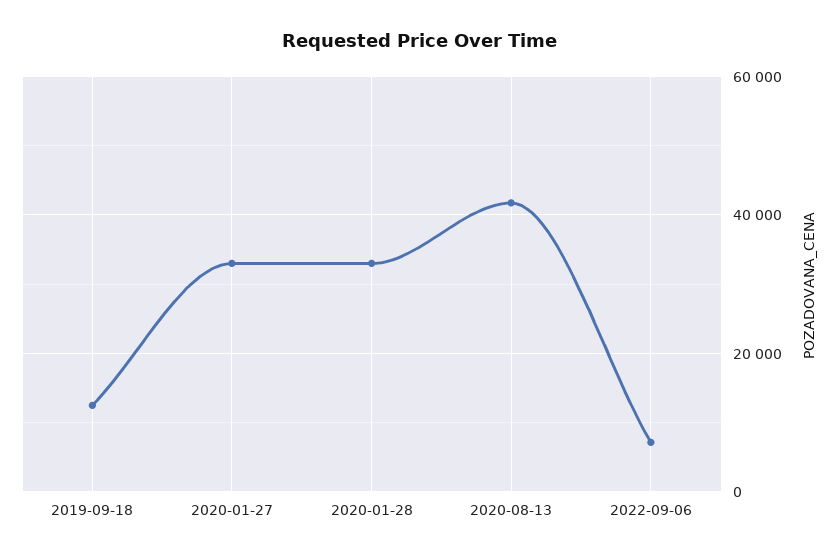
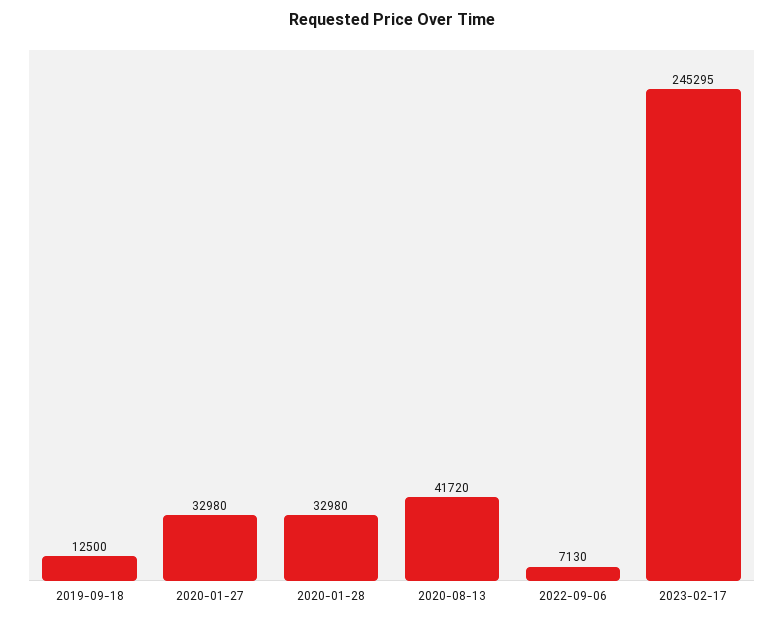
2023-02-17: none -> 245295

